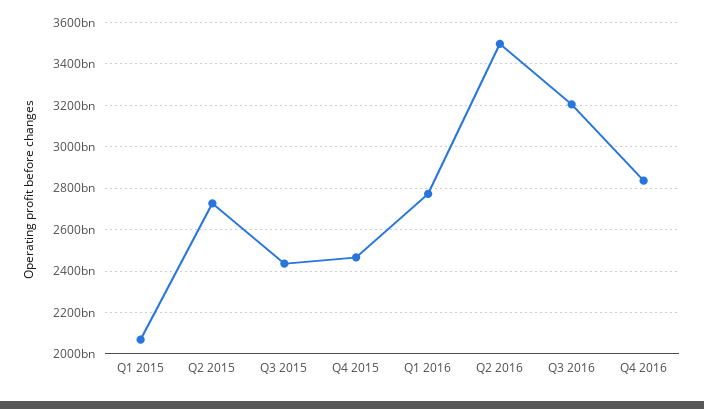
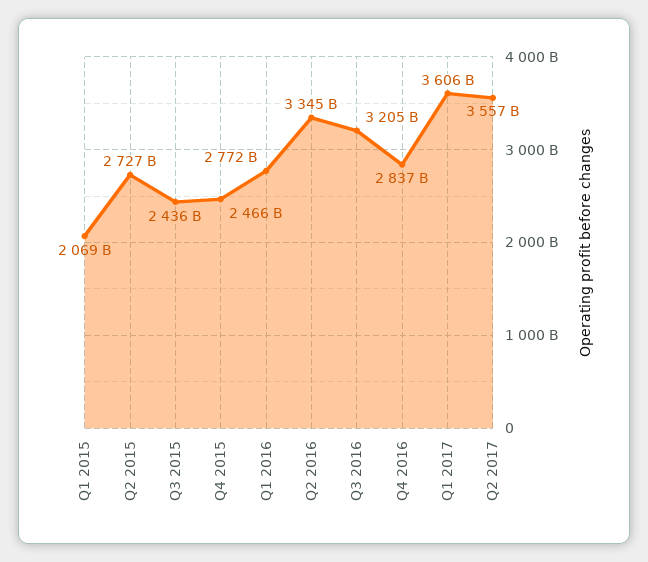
Q2 2016: 3500000000000 -> 3345000000000
Q1 2017: none -> 3606000000000
Q2 2017: none -> 3557000000000

